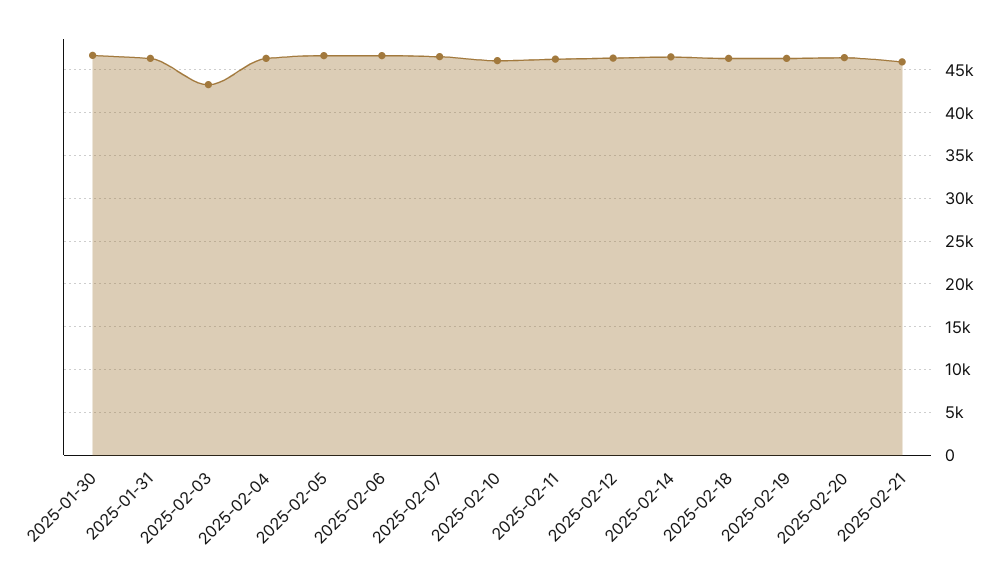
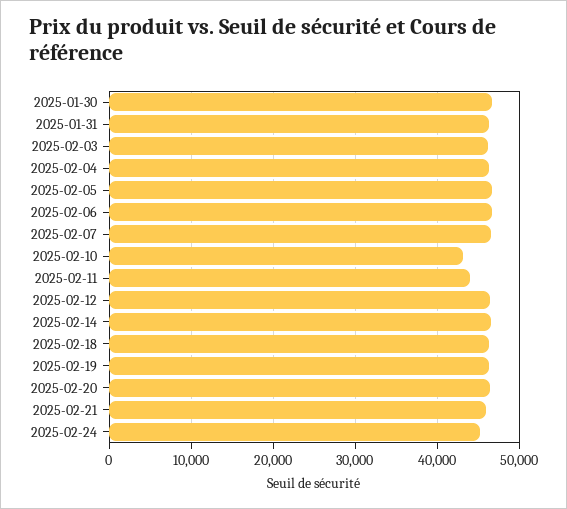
2025-02-03: 43000 -> 46000
2025-02-10: 46000 -> 43000
2025-02-11: 46000 -> 44000
2025-02-24: none -> 45000

